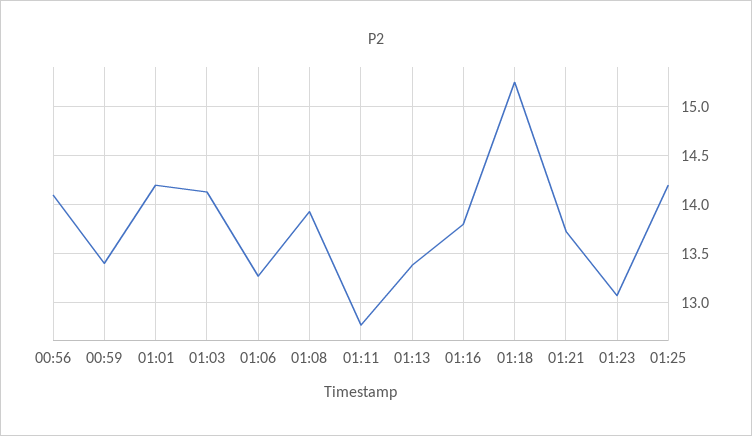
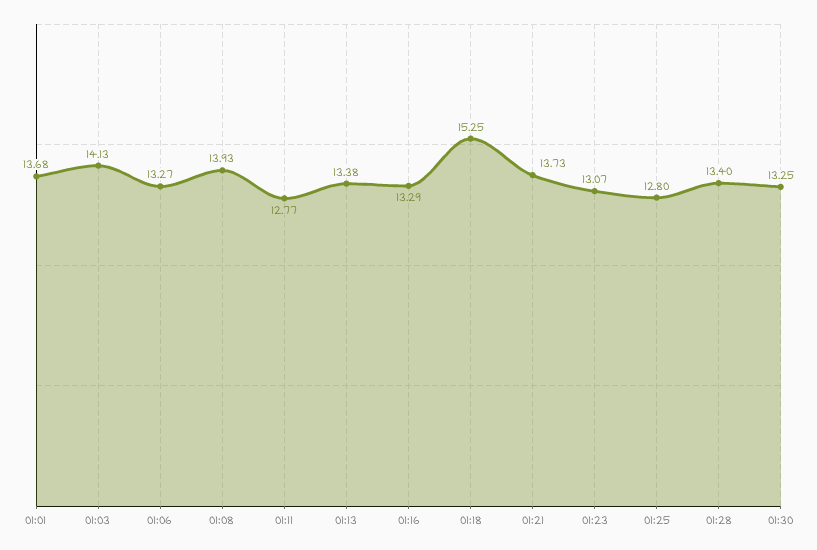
00:56: 14.1 -> none
00:59: 13.4 -> none
01:01: 14.2 -> 13.68
01:16: 13.8 -> 13.29
01:25: 14.2 -> 12.8
01:28: none -> 13.4
01:30: none -> 13.25

